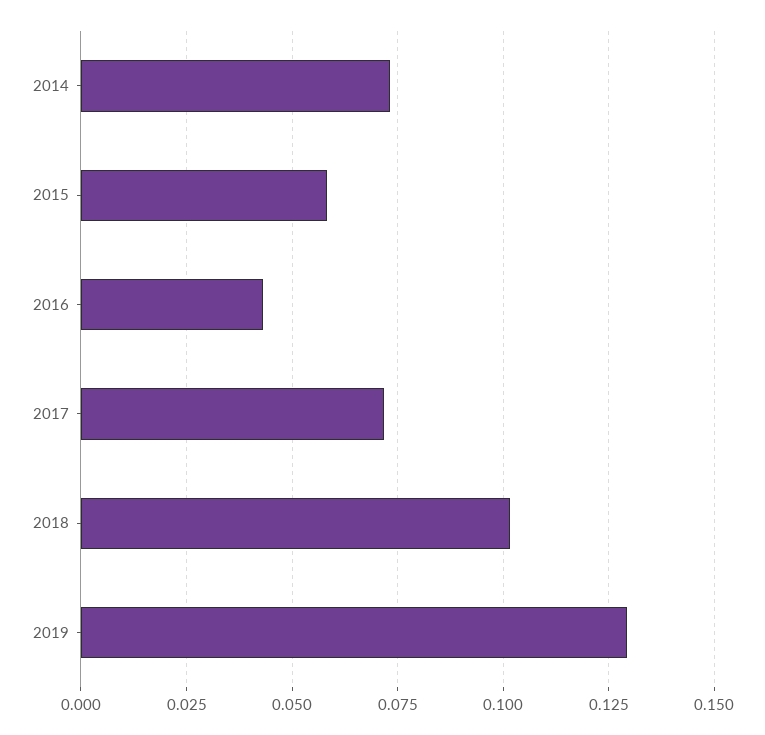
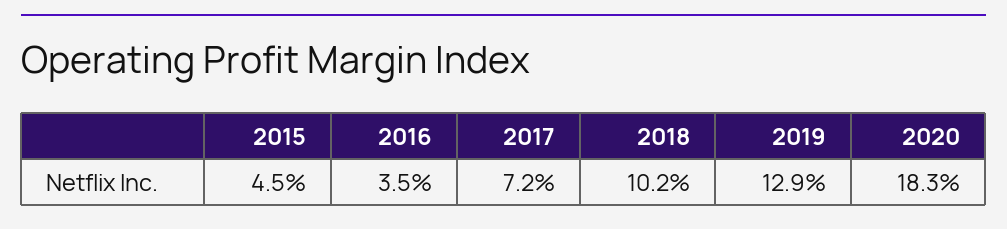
2014: 0.0725 -> none
2015: 0.0575 -> 0.045
2016: 0.0425 -> 0.035
2020: none -> 0.183

